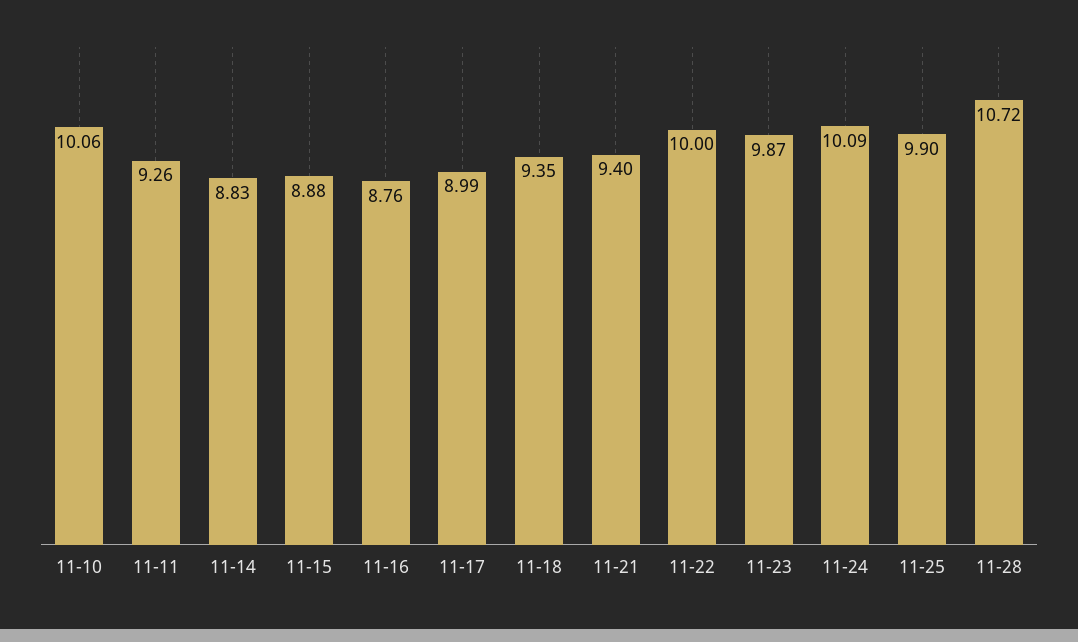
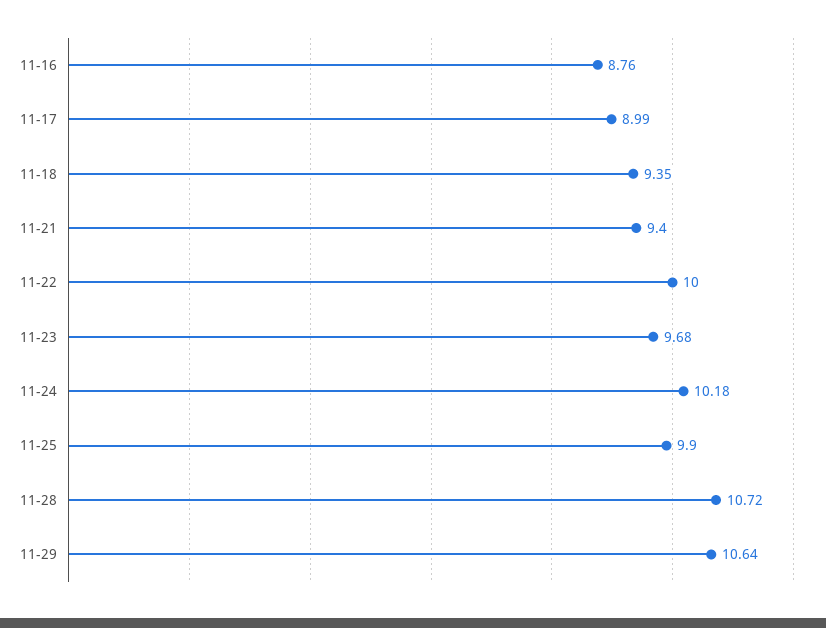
11-10: 10.06 -> none
11-11: 9.26 -> none
11-14: 8.83 -> none
11-15: 8.88 -> none
11-23: 9.87 -> 9.68
11-24: 10.09 -> 10.18
11-29: none -> 10.64

